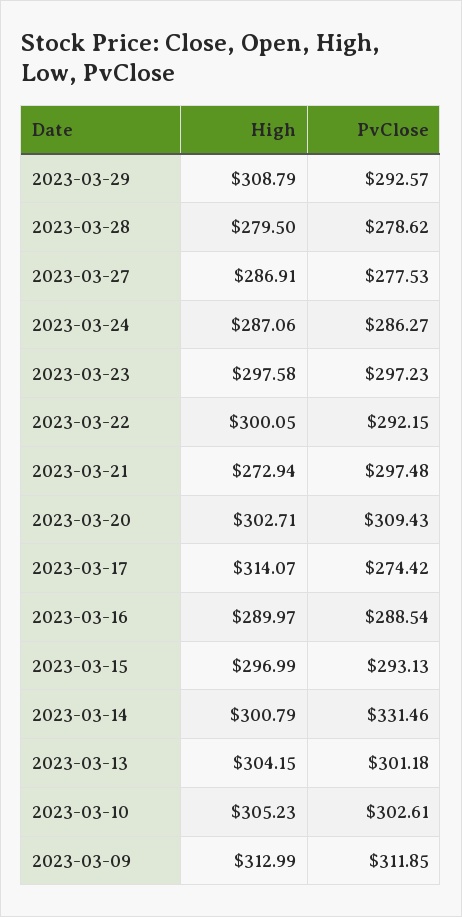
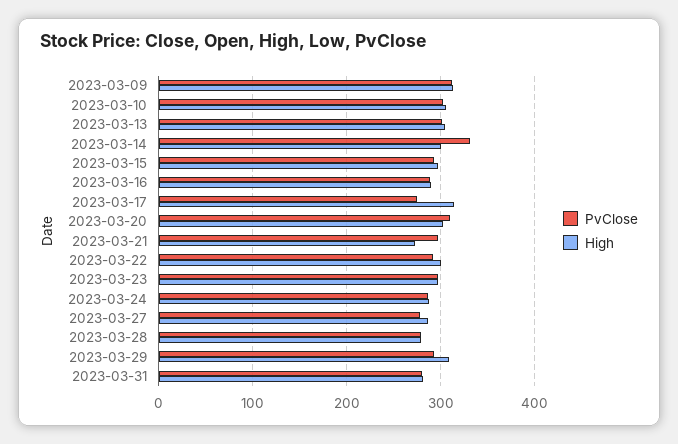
PvClose, 2023-03-31: none -> 280
High, 2023-03-31: none -> 280

